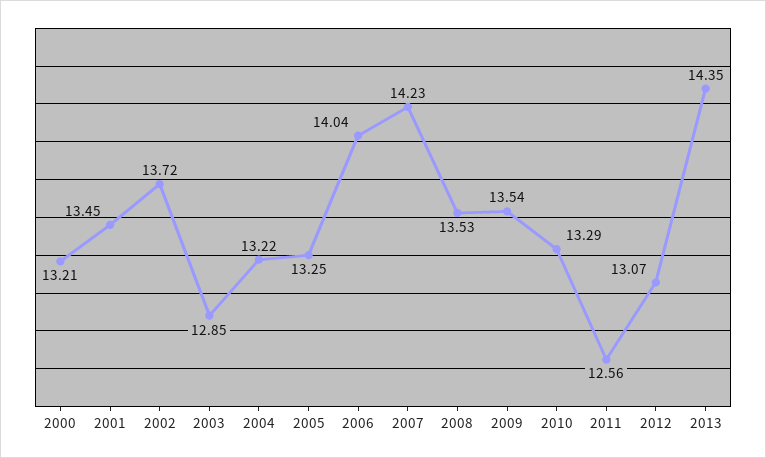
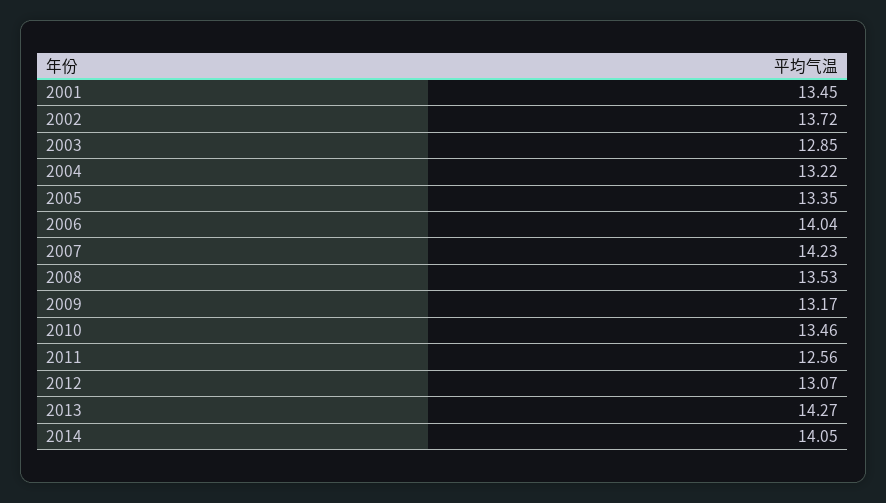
2000: 13.21 -> none
2005: 13.25 -> 13.35
2009: 13.54 -> 13.17
2010: 13.29 -> 13.46
2013: 14.35 -> 14.27
2014: none -> 14.05

